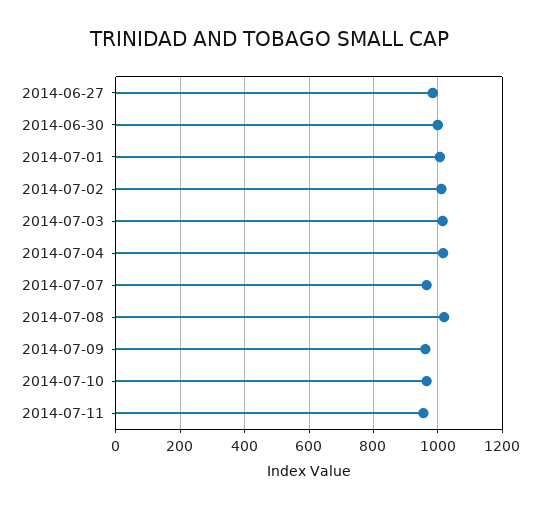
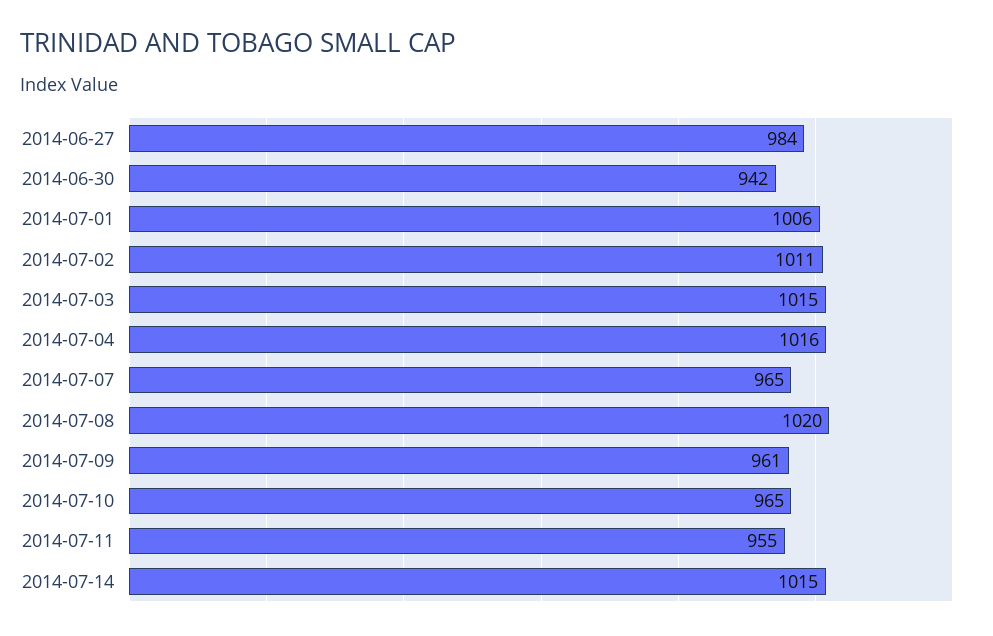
2014-06-30: 1000 -> 942
2014-07-14: none -> 1015

